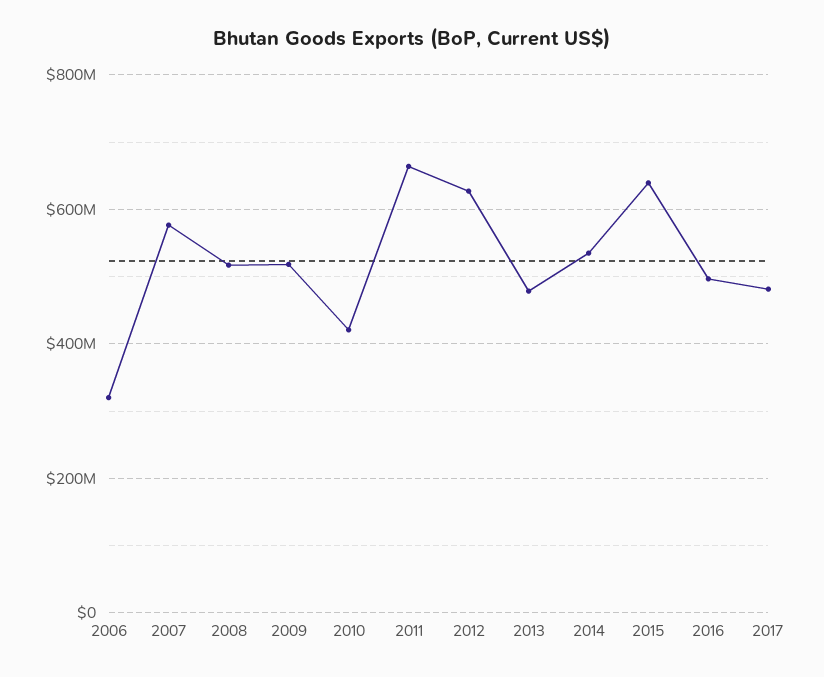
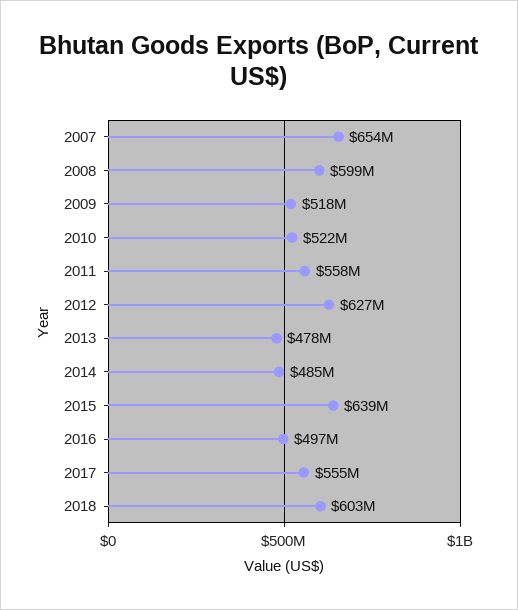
2006: 320000000 -> none
2007: 580000000 -> 654000000
2008: 520000000 -> 599000000
2010: 420000000 -> 522000000
2011: 660000000 -> 558000000
2014: 540000000 -> 485000000
2017: 480000000 -> 555000000
2018: none -> 603000000

